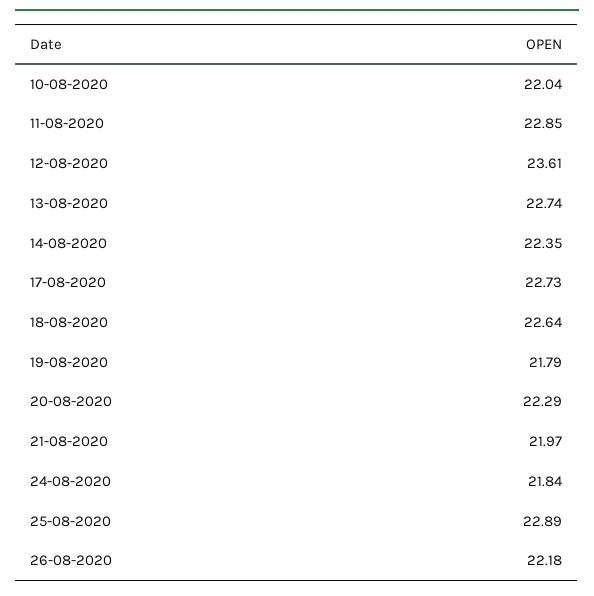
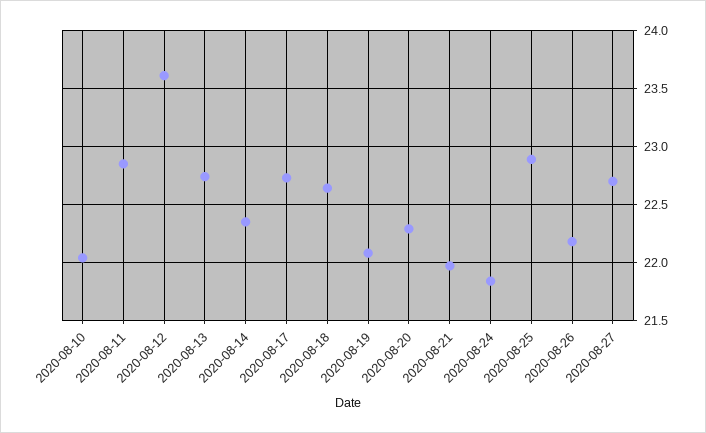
19-08-2020: 21.79 -> 22.1
2020-08-27: none -> 22.7

